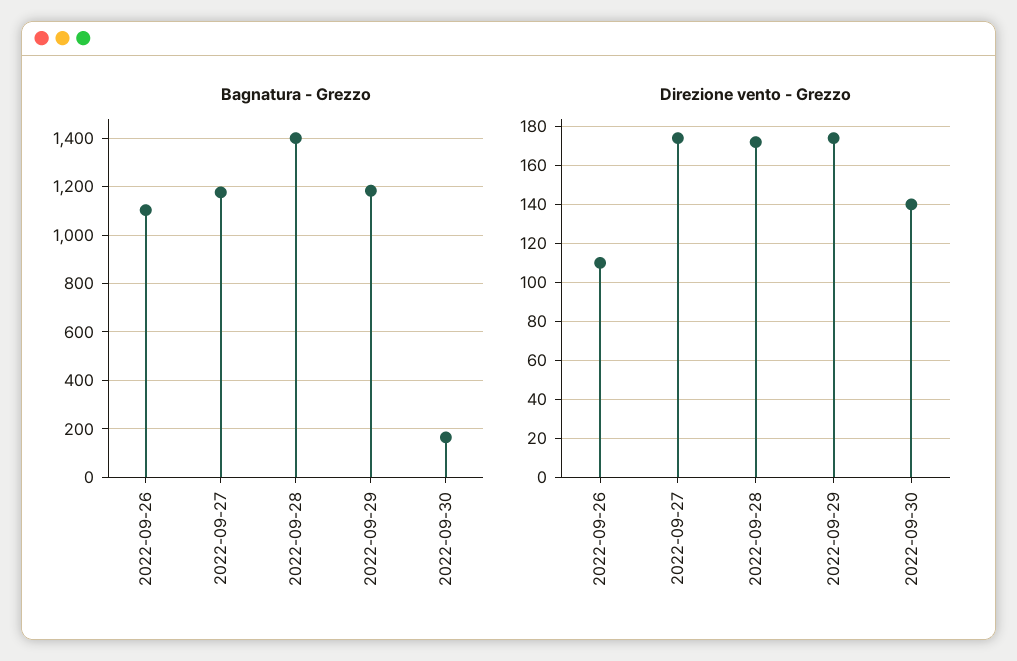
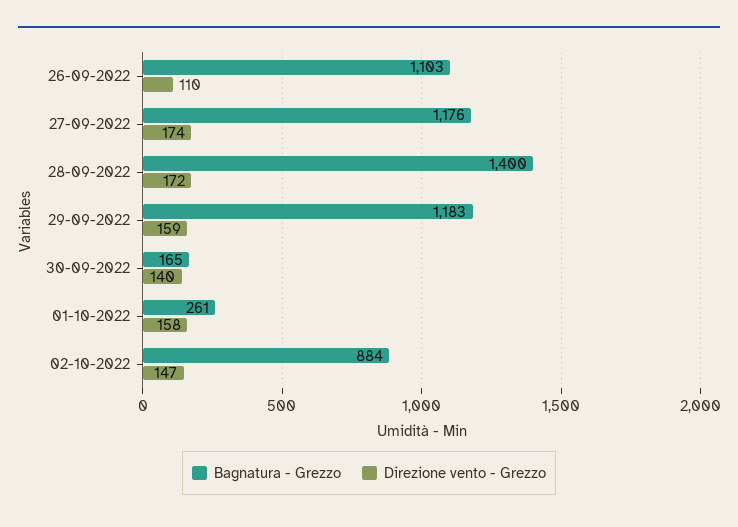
Direzione vento - Grezzo, 2022-09-29: 175 -> 159
Bagnatura - Grezzo, 01-10-2022: none -> 261
Direzione vento - Grezzo, 01-10-2022: none -> 158
Bagnatura - Grezzo, 02-10-2022: none -> 884
Direzione vento - Grezzo, 02-10-2022: none -> 147

